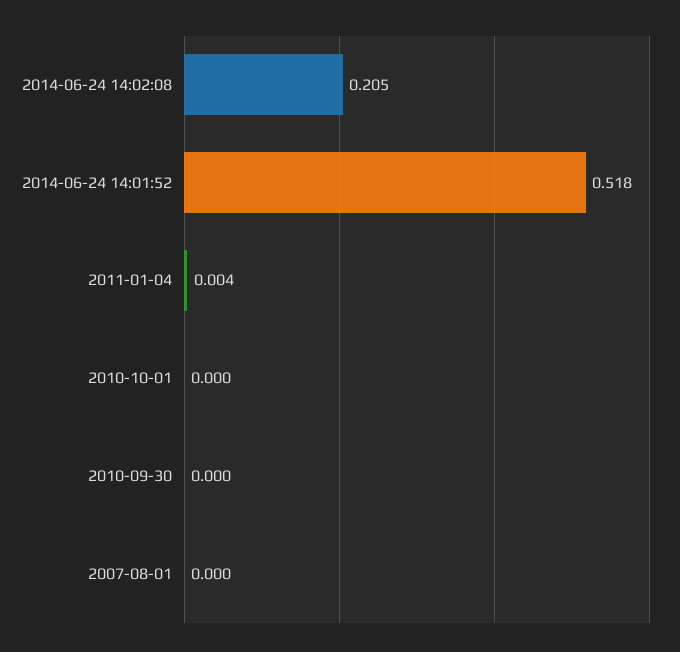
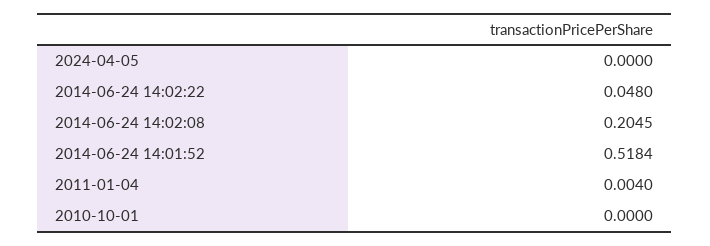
2010-09-30: 0 -> none
2007-08-01: 0 -> none
2024-04-05: none -> 0
2014-06-24 14:02:22: none -> 0.048

